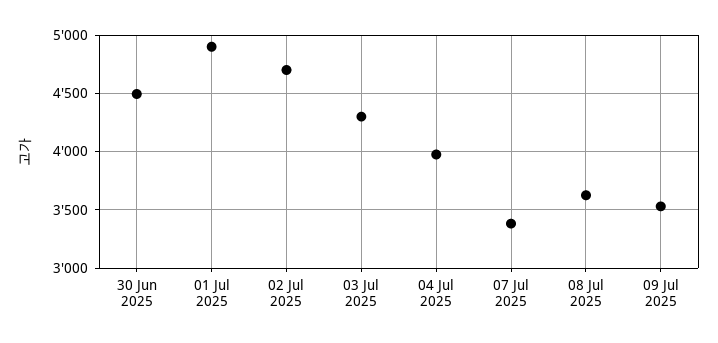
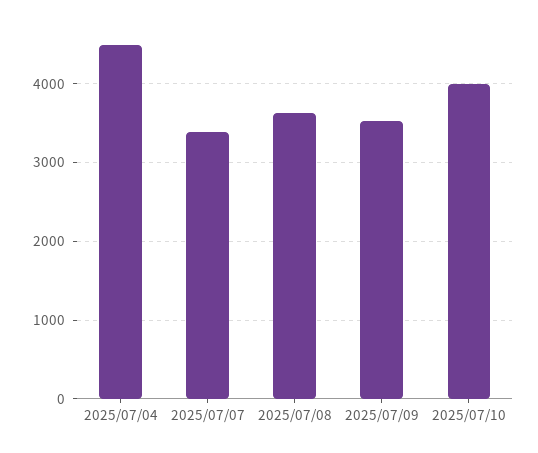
30 Jun 2025: 4500 -> none
01 Jul 2025: 4900 -> none
02 Jul 2025: 4700 -> none
03 Jul 2025: 4300 -> none
04 Jul 2025: 4000 -> 4500
2025/07/10: none -> 4000

